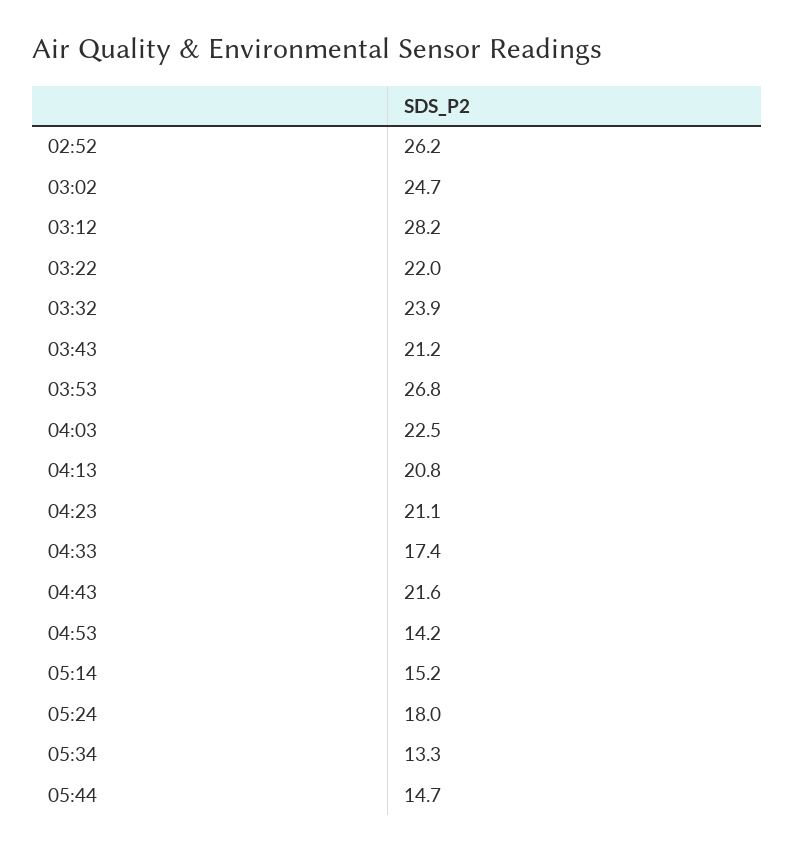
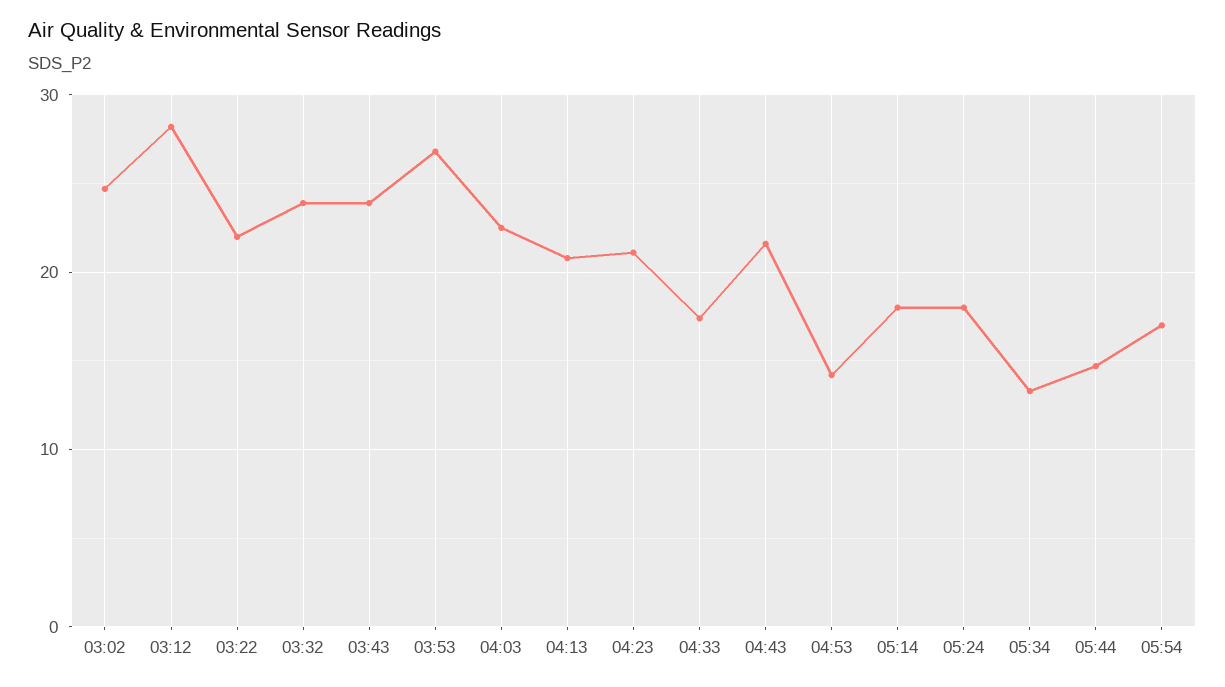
02:52: 26.2 -> none
03:43: 21.2 -> 24
05:14: 15.2 -> 18
05:54: none -> 17

